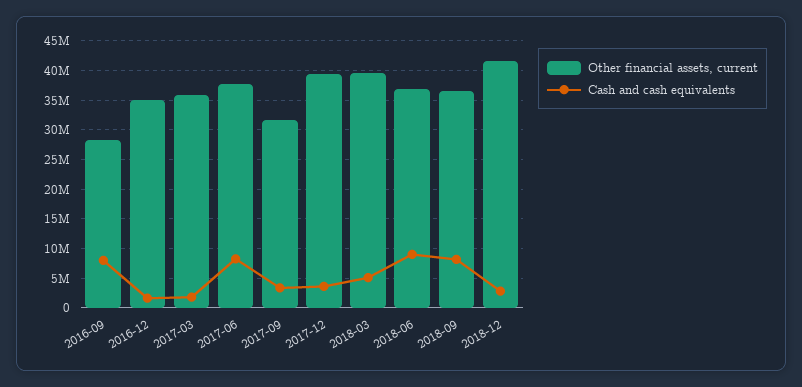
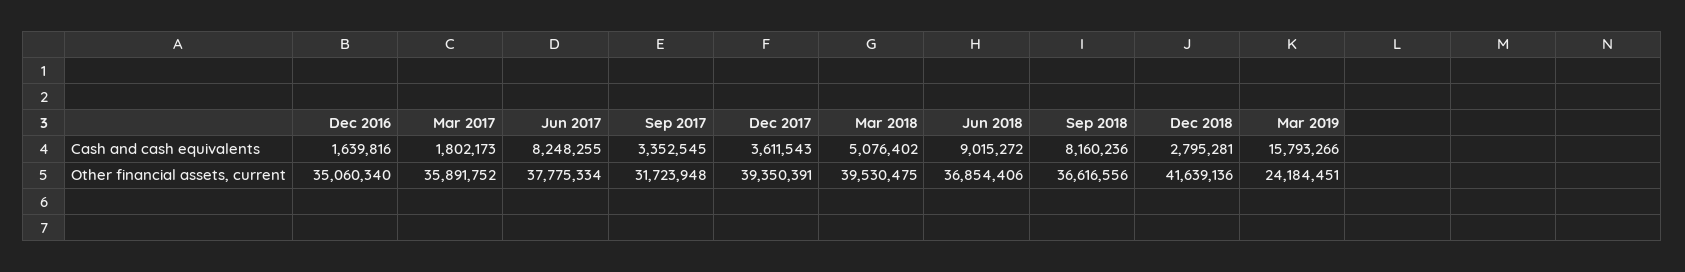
Other financial assets, current, 2016-09: 27500000 -> none
Cash and cash equivalents, 2016-09: 7500000 -> none
Cash and cash equivalents, Mar 2019: none -> 15793266
Other financial assets, current, Mar 2019: none -> 24184451

